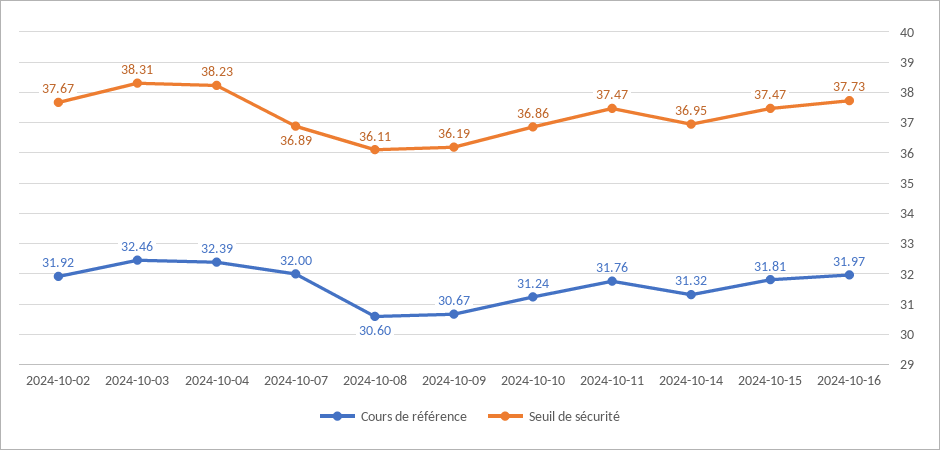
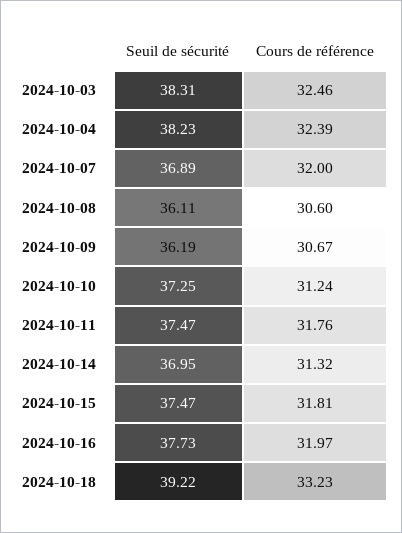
Cours de référence, 2024-10-02: 31.92 -> none
Seuil de sécurité, 2024-10-02: 37.67 -> none
Seuil de sécurité, 2024-10-10: 36.86 -> 37.25
Seuil de sécurité, 2024-10-18: none -> 39.22
Cours de référence, 2024-10-18: none -> 33.23

